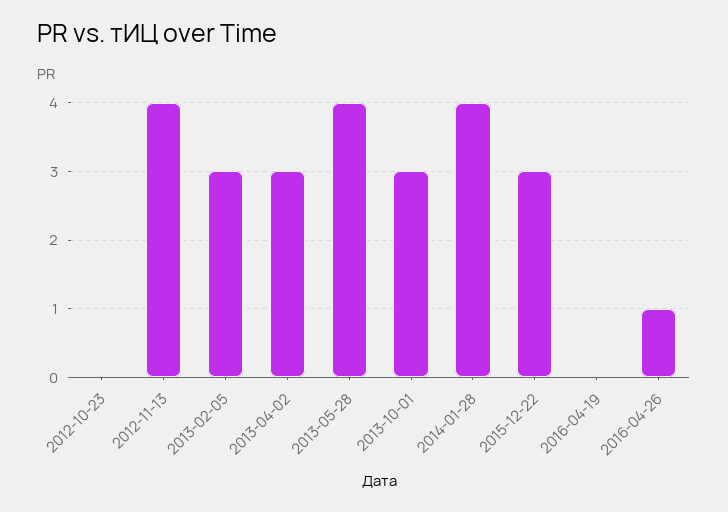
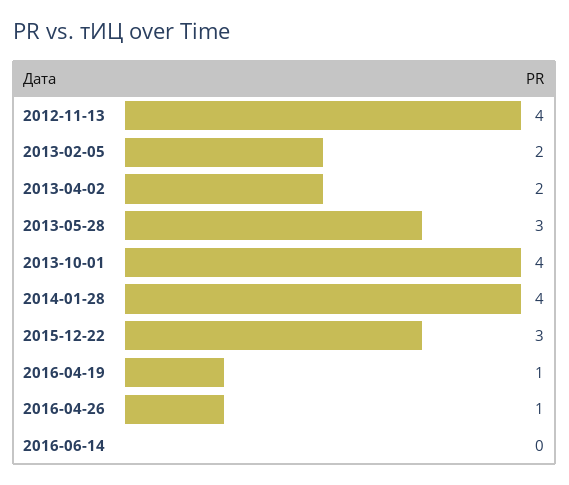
2012-10-23: 0 -> none
2013-02-05: 3 -> 2
2013-04-02: 3 -> 2
2013-05-28: 4 -> 3
2013-10-01: 3 -> 4
2016-04-19: 0 -> 1
2016-06-14: none -> 0

